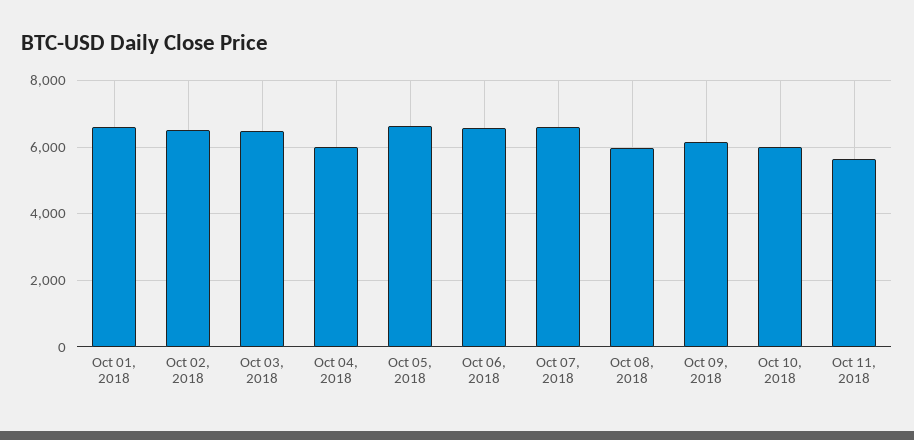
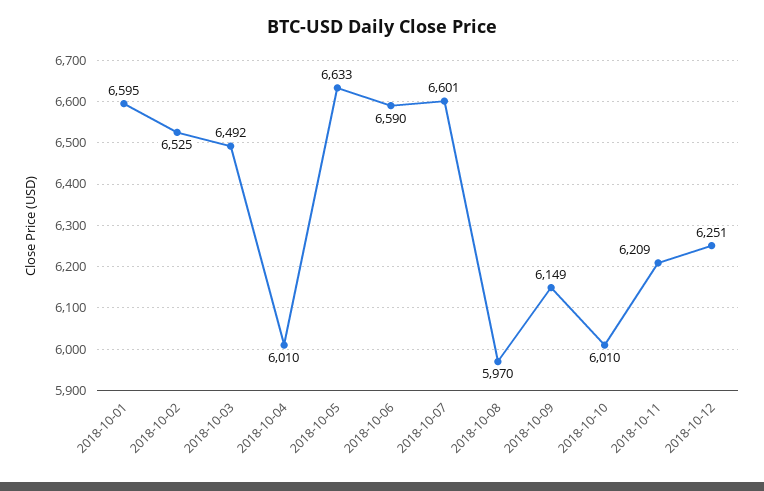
Oct 11, 2018: 5600 -> 6209
2018-10-12: none -> 6251

